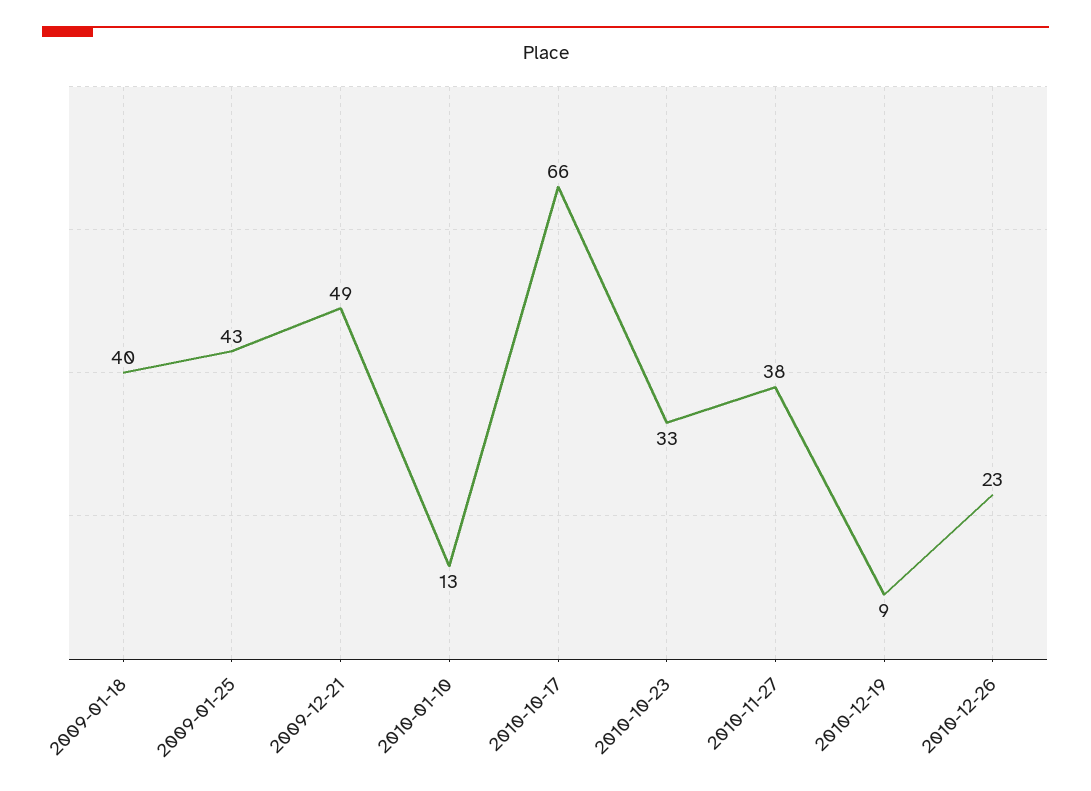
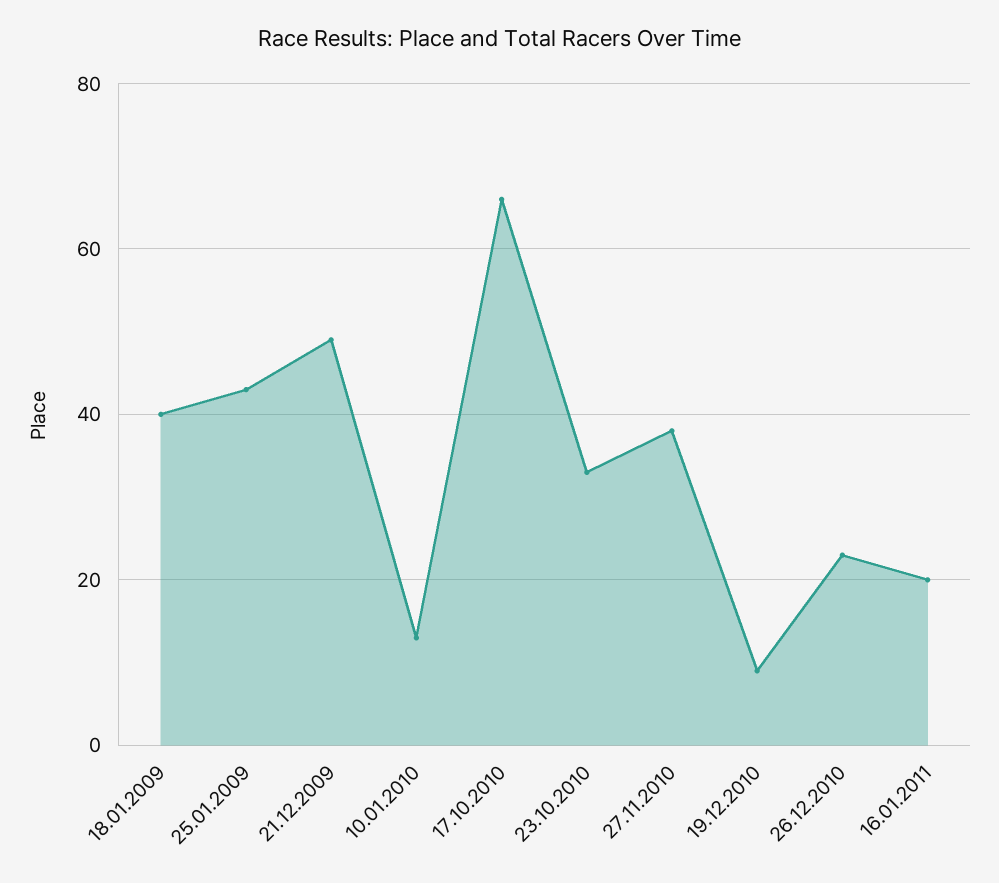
16.01.2011: none -> 20

